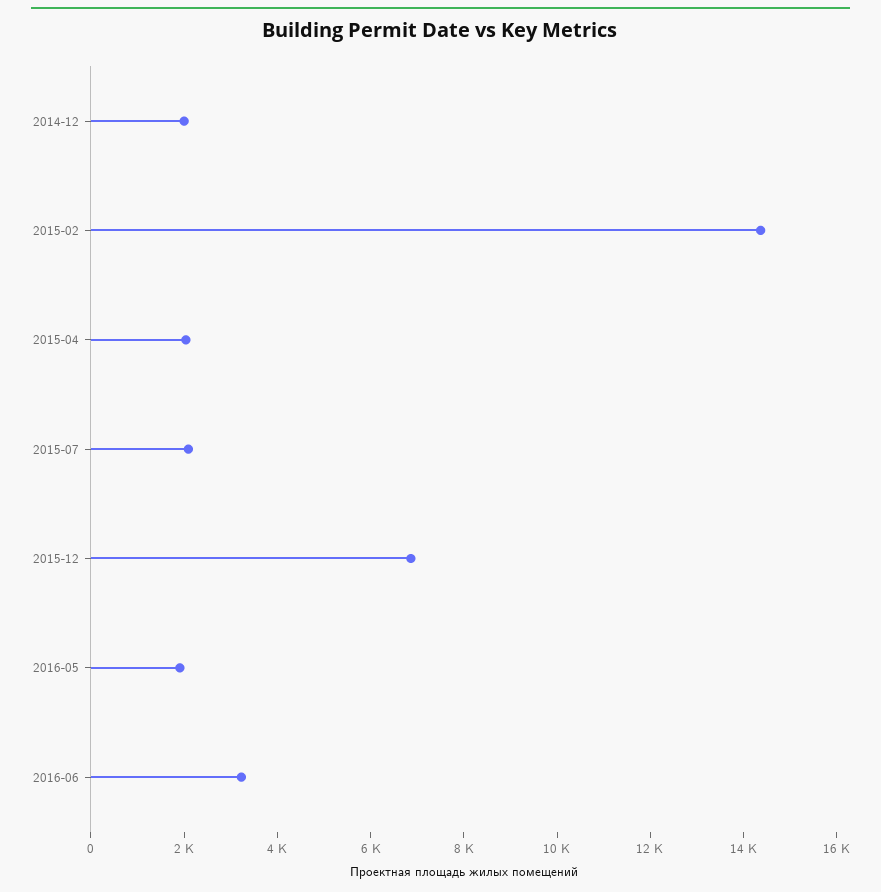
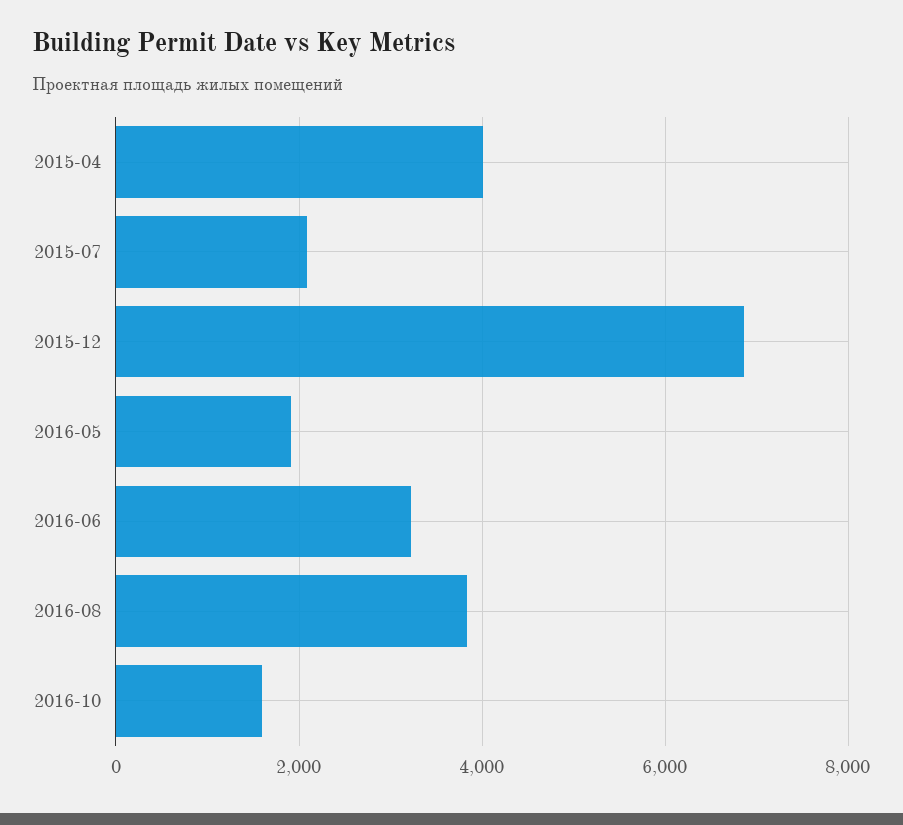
2014-12: 2000 -> none
2015-02: 14500 -> none
2015-04: 2000 -> 4000
2016-08: none -> 3800
2016-10: none -> 1600

